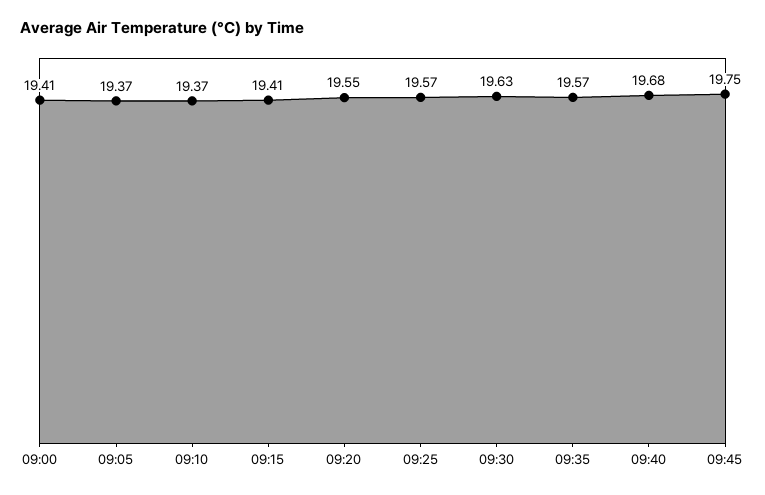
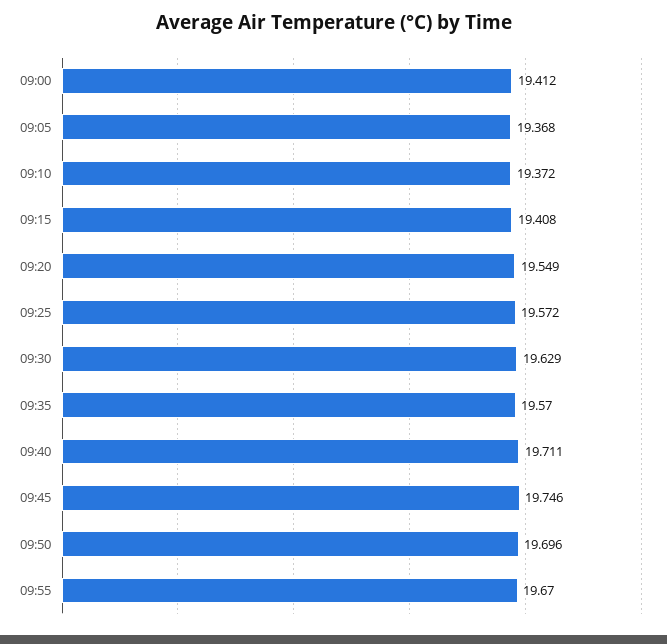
09:40: 19.68 -> 19.711
09:50: none -> 19.696
09:55: none -> 19.67

